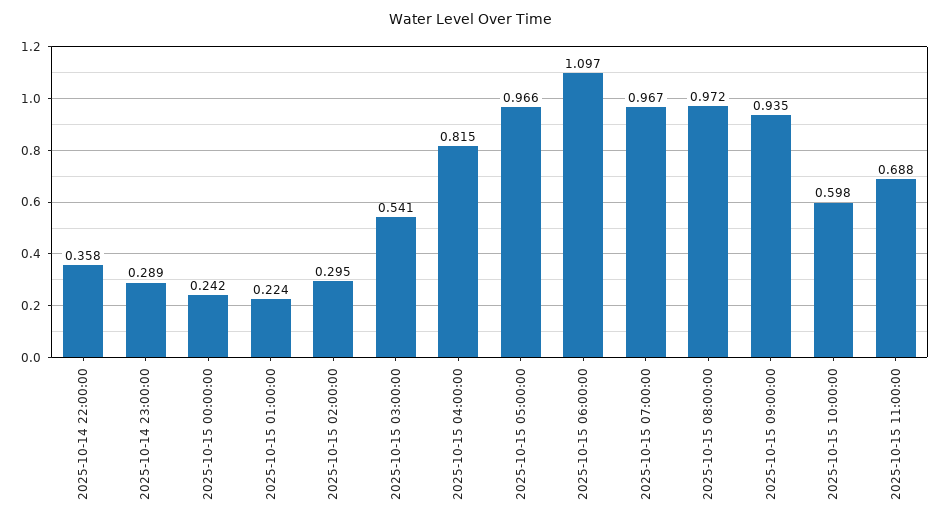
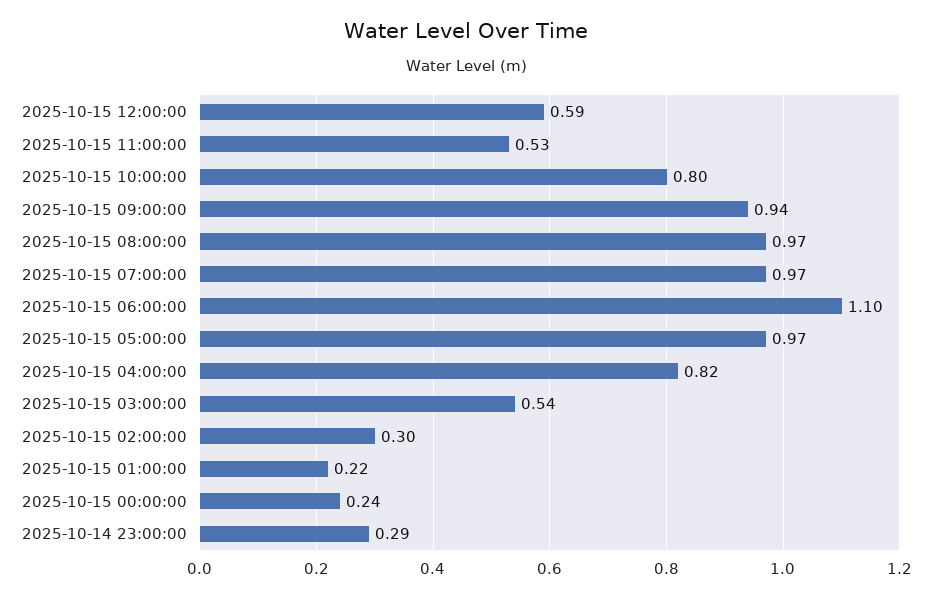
2025-10-14 22:00:00: 0.358 -> none
2025-10-15 10:00:00: 0.598 -> 0.8
2025-10-15 11:00:00: 0.688 -> 0.53
2025-10-15 12:00:00: none -> 0.59

